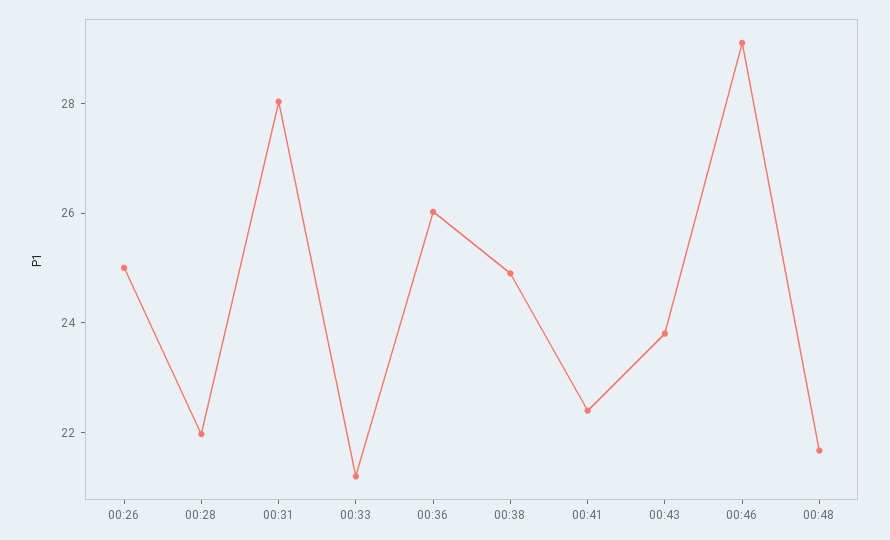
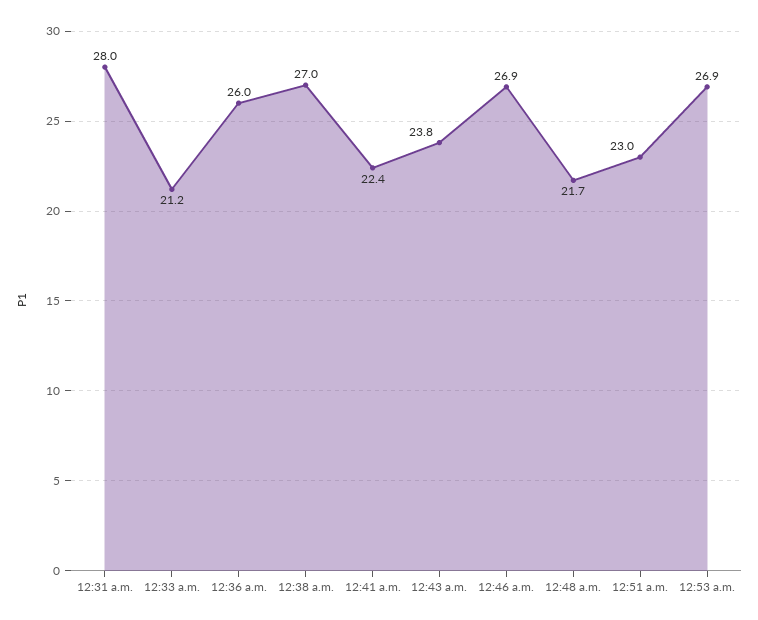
00:26: 25 -> none
00:28: 22 -> none
00:38: 25 -> 27
00:46: 29 -> 26.9
12:51 a.m.: none -> 23
12:53 a.m.: none -> 26.9

